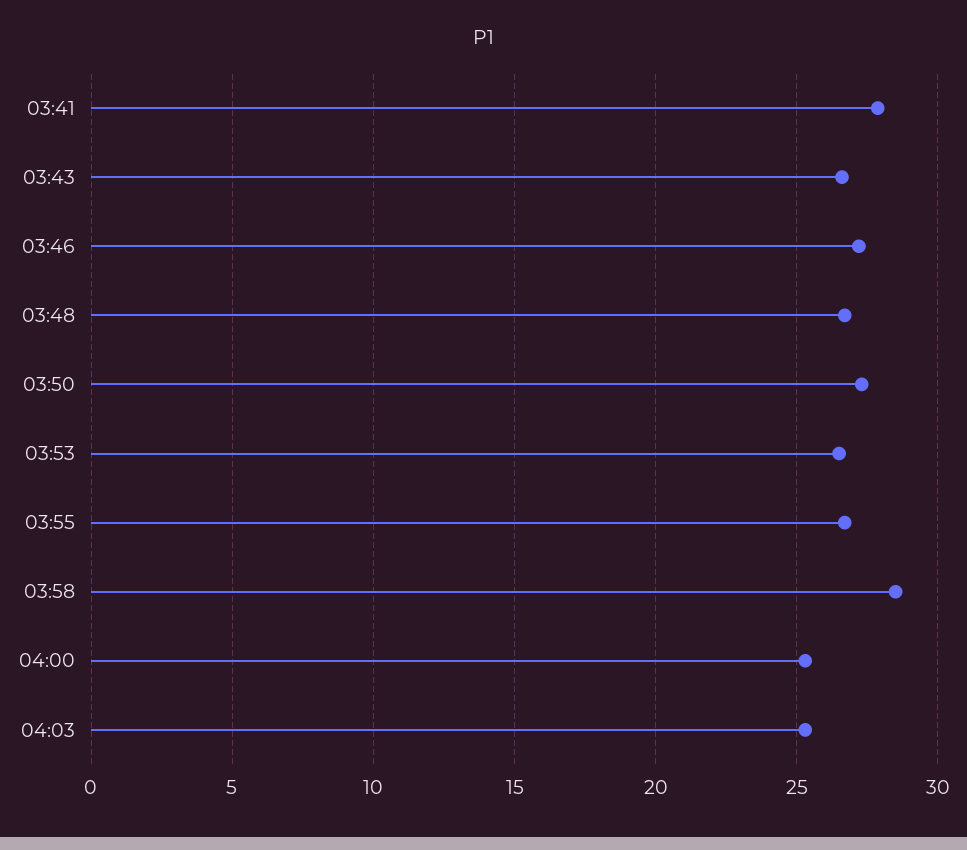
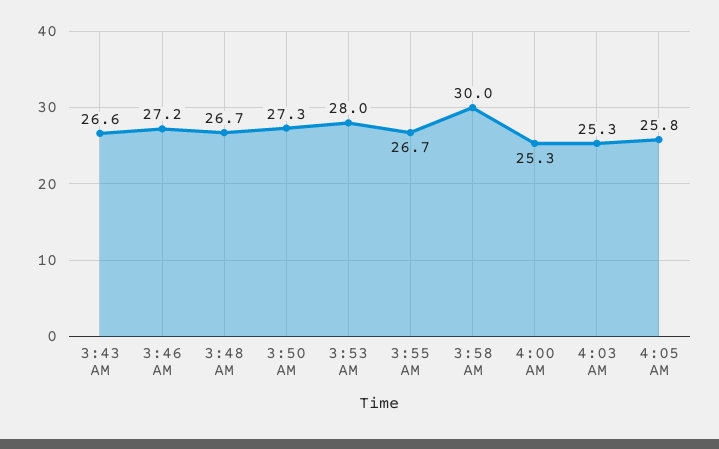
03:41: 28 -> none
03:53: 26.5 -> 28
03:58: 28.5 -> 30
4:05 AM: none -> 25.8

